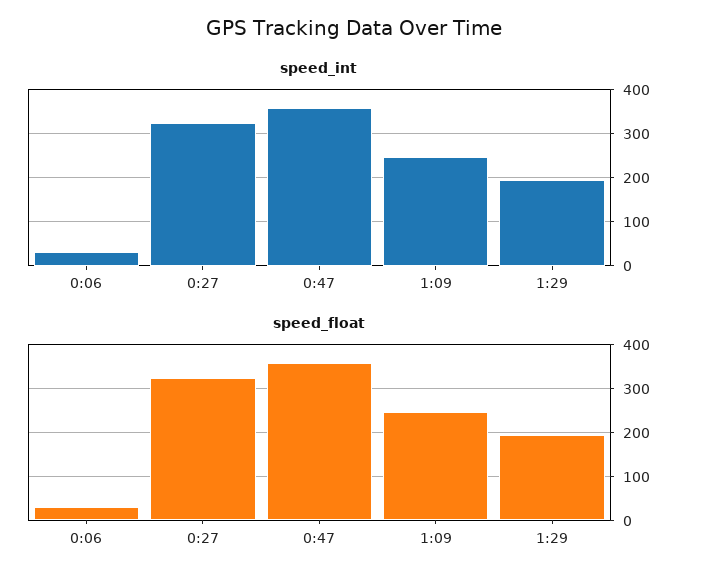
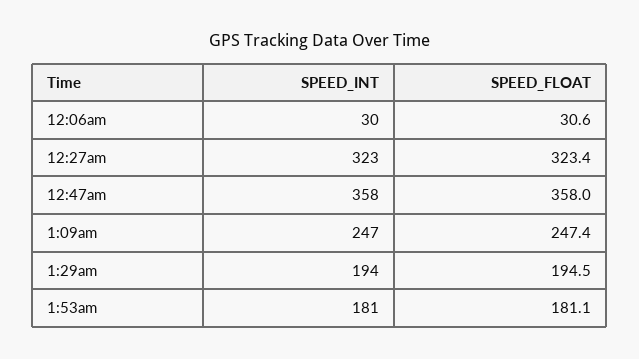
speed_int, 1:53am: none -> 181
speed_float, 1:53am: none -> 181.1

